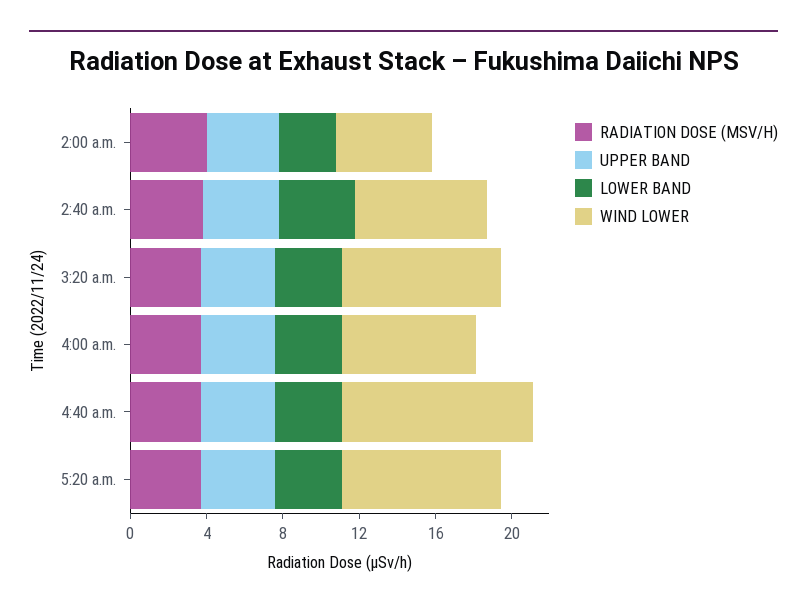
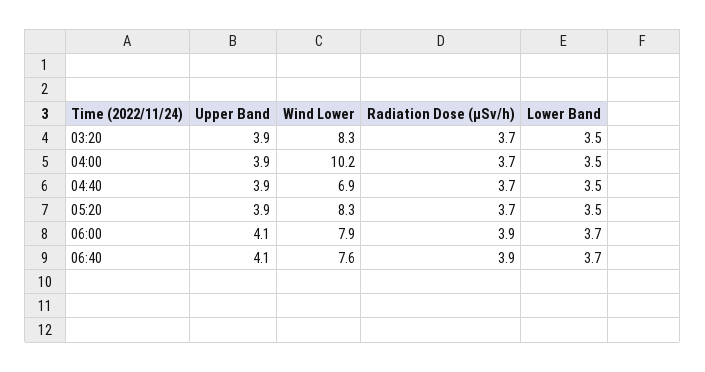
RADIATION DOSE (ΜSV/H), 2:00 a.m.: 4 -> none
UPPER BAND, 2:00 a.m.: 4 -> none
LOWER BAND, 2:00 a.m.: 3 -> none
WIND LOWER, 2:00 a.m.: 5 -> none
RADIATION DOSE (ΜSV/H), 2:40 a.m.: 4 -> none
UPPER BAND, 2:40 a.m.: 4 -> none
LOWER BAND, 2:40 a.m.: 4 -> none
WIND LOWER, 2:40 a.m.: 7 -> none
WIND LOWER, 4:00 a.m.: 7 -> 10.2
WIND LOWER, 4:40 a.m.: 10 -> 6.9
UPPER BAND, 06:00: none -> 4.1
WIND LOWER, 06:00: none -> 7.9
RADIATION DOSE (ΜSV/H), 06:00: none -> 3.9
LOWER BAND, 06:00: none -> 3.7
UPPER BAND, 06:40: none -> 4.1
WIND LOWER, 06:40: none -> 7.6
RADIATION DOSE (ΜSV/H), 06:40: none -> 3.9
LOWER BAND, 06:40: none -> 3.7

